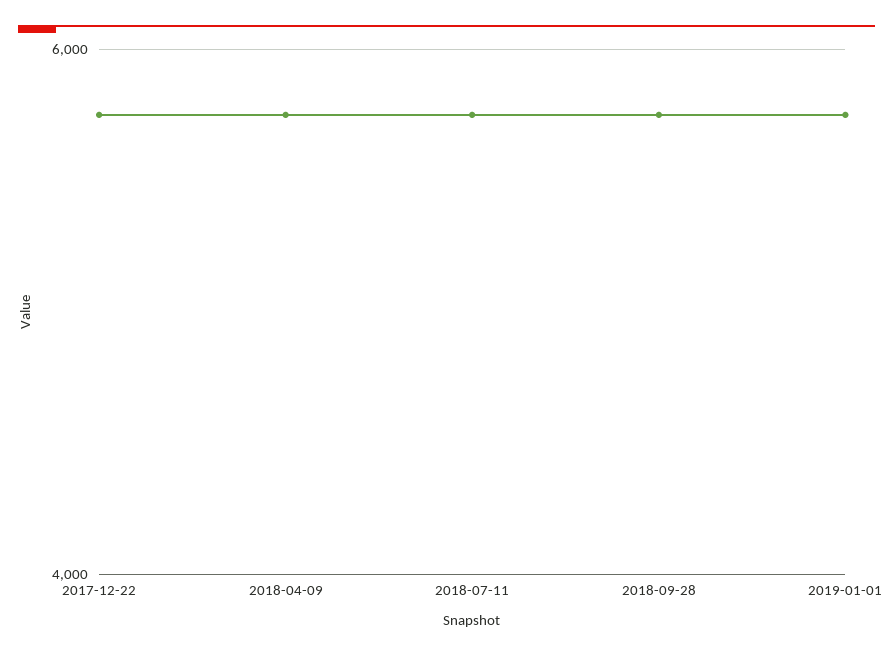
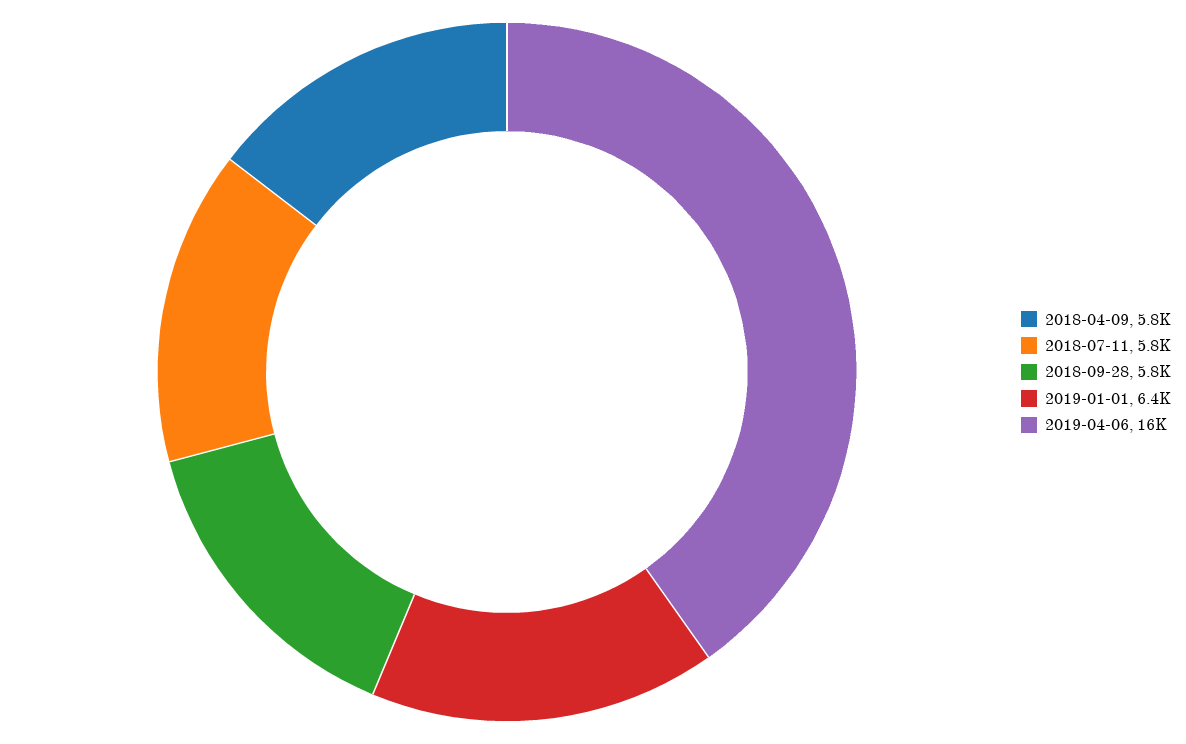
2017-12-22: 5800 -> none
2019-01-01: 5800 -> 6400
2019-04-06: none -> 16000

